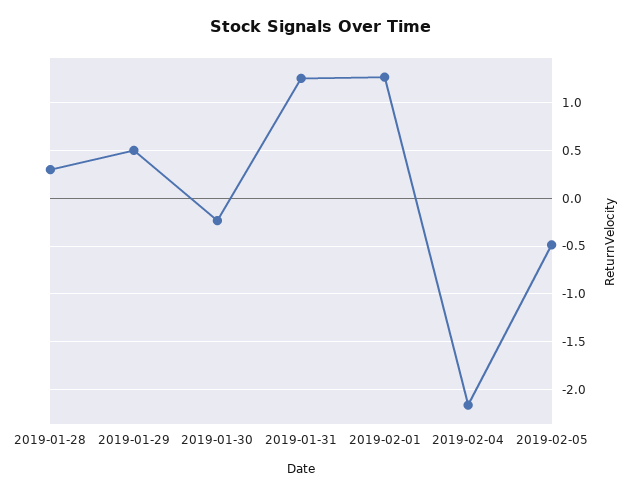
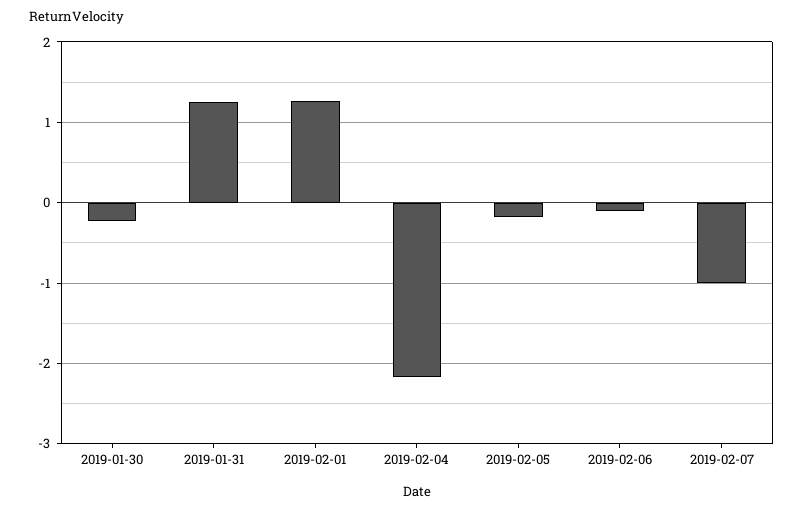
2019-01-28: 0.3 -> none
2019-01-29: 0.5 -> none
2019-02-05: -0.5 -> -0.2
2019-02-06: none -> -0.1
2019-02-07: none -> -1

